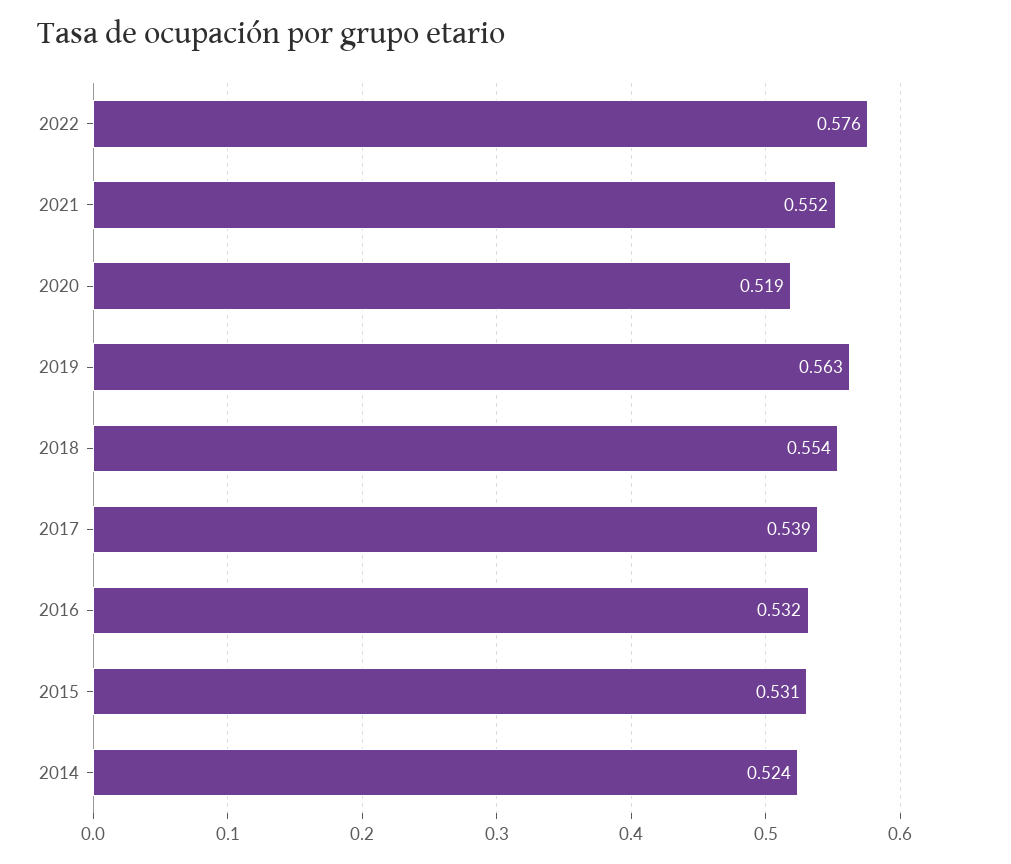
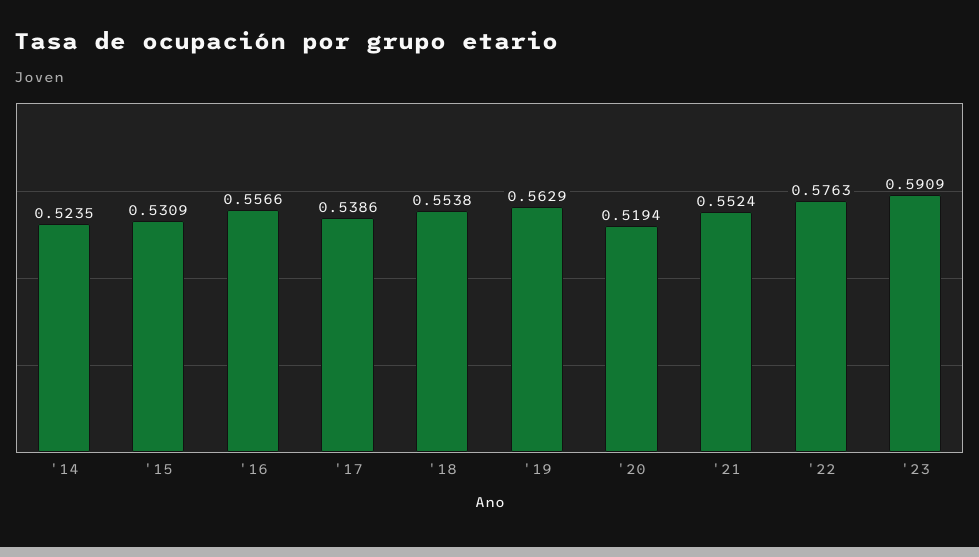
2016: 0.532 -> 0.5566
'23: none -> 0.5909

